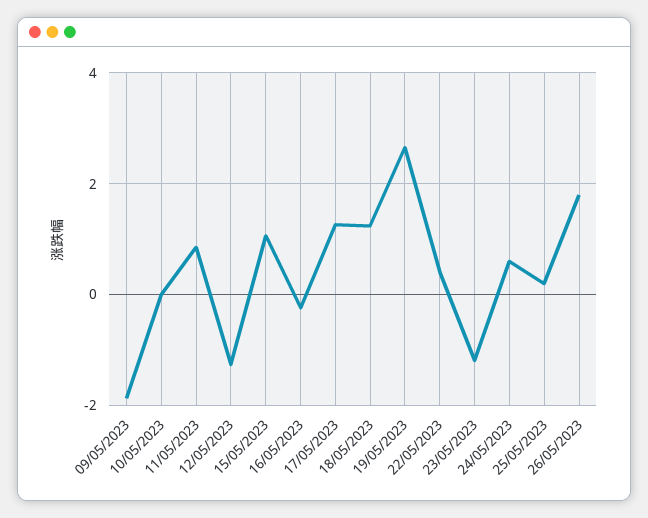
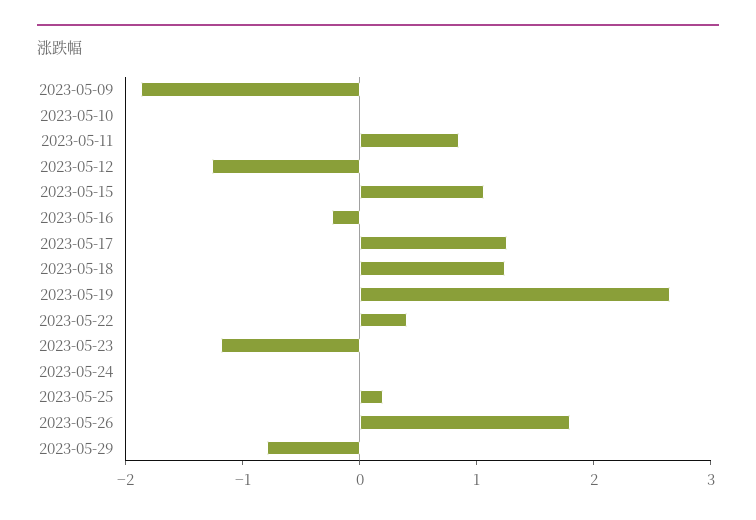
24/05/2023: 0.6 -> 0
2023-05-29: none -> -0.8

